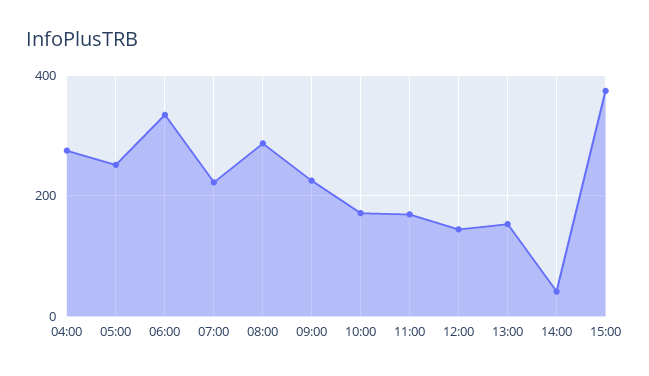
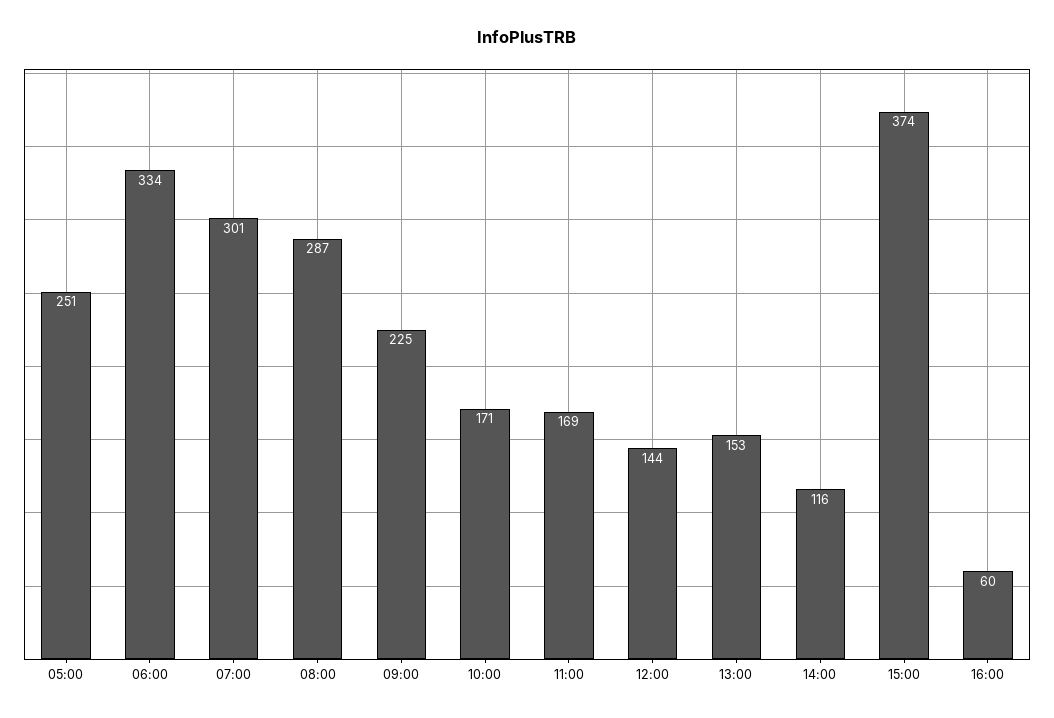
04:00: 280 -> none
07:00: 220 -> 301
14:00: 40 -> 116
16:00: none -> 60

